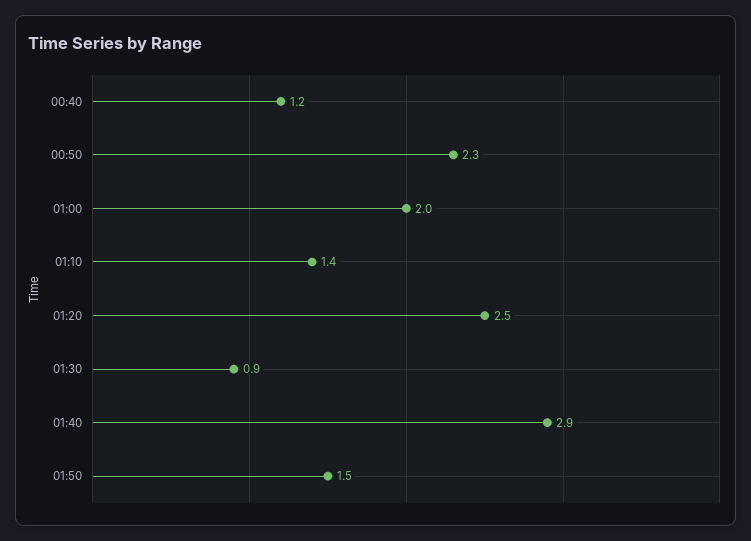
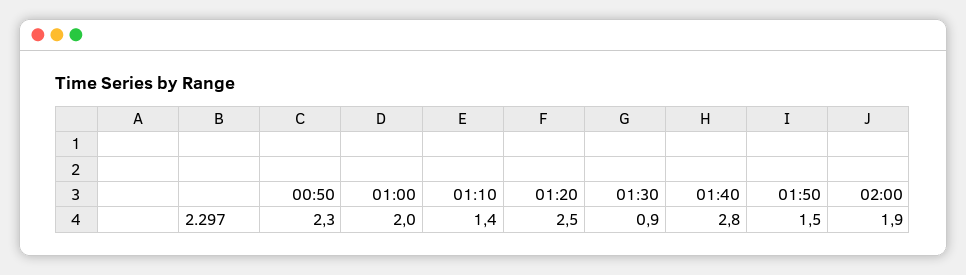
00:40: 1.2 -> none
01:40: 2.9 -> 2.8
02:00: none -> 1.9

